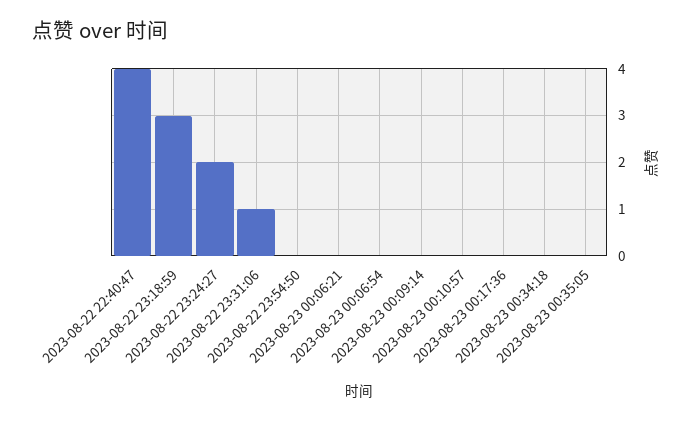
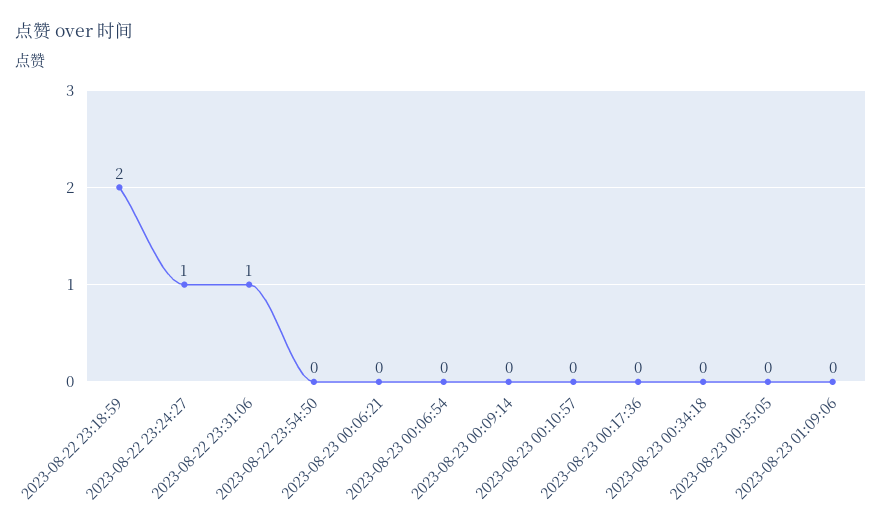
2023-08-22 22:40:47: 4 -> none
2023-08-22 23:18:59: 3 -> 2
2023-08-22 23:24:27: 2 -> 1
2023-08-23 01:09:06: none -> 0

